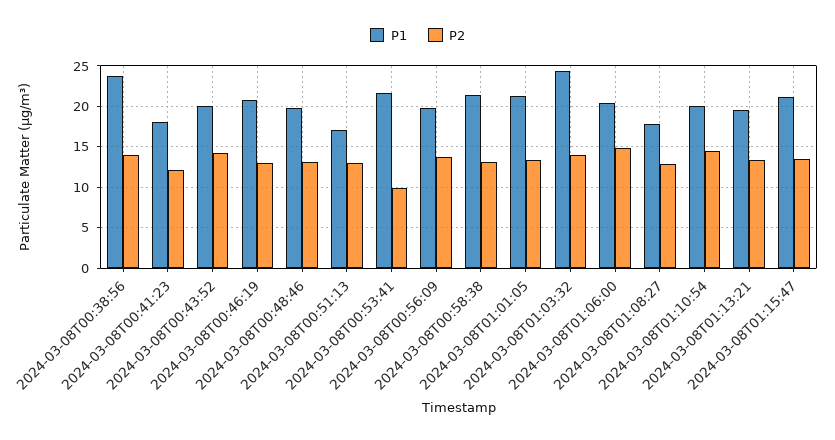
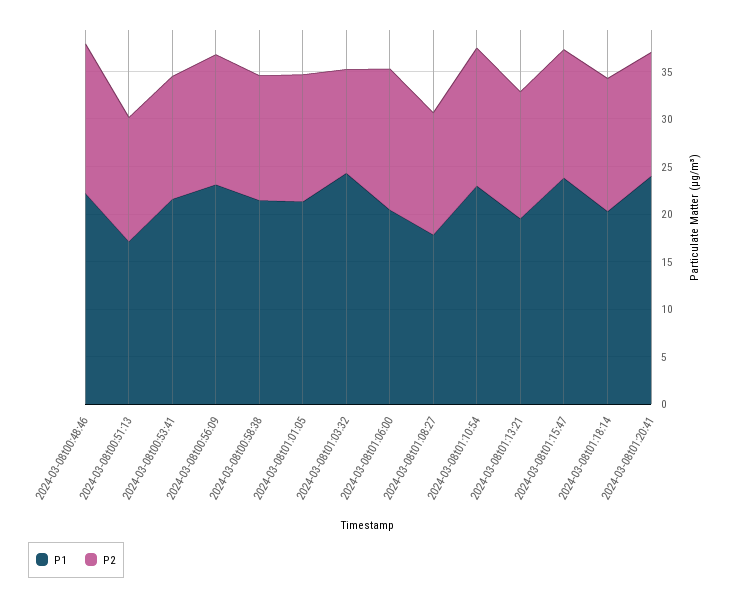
P1, 2024-03-08T00:38:56: 24 -> none
P2, 2024-03-08T00:38:56: 14 -> none
P1, 2024-03-08T00:41:23: 18 -> none
P2, 2024-03-08T00:41:23: 12 -> none
P1, 2024-03-08T00:43:52: 20 -> none
P2, 2024-03-08T00:43:52: 14 -> none
P1, 2024-03-08T00:46:19: 21 -> none
P2, 2024-03-08T00:46:19: 13 -> none
P1, 2024-03-08T00:48:46: 20 -> 22
P2, 2024-03-08T00:48:46: 13 -> 16
P2, 2024-03-08T00:53:41: 10 -> 13
P1, 2024-03-08T00:56:09: 20 -> 23
P2, 2024-03-08T01:03:32: 14 -> 11
P1, 2024-03-08T01:10:54: 20 -> 23
P1, 2024-03-08T01:15:47: 21 -> 24
P1, 2024-03-08t01:18:14: none -> 20
P2, 2024-03-08t01:18:14: none -> 14
P1, 2024-03-08t01:20:41: none -> 24
P2, 2024-03-08t01:20:41: none -> 13

